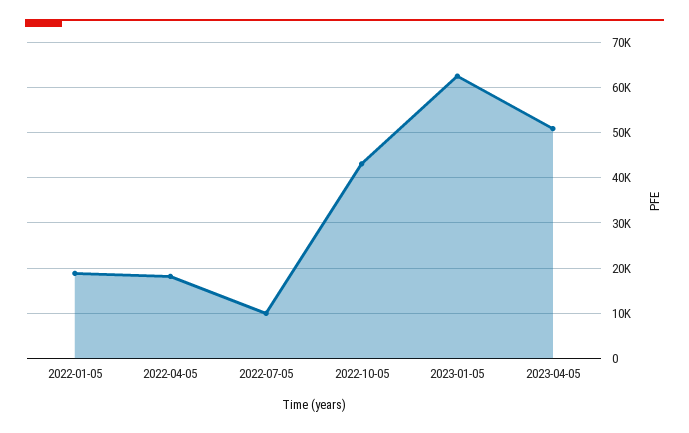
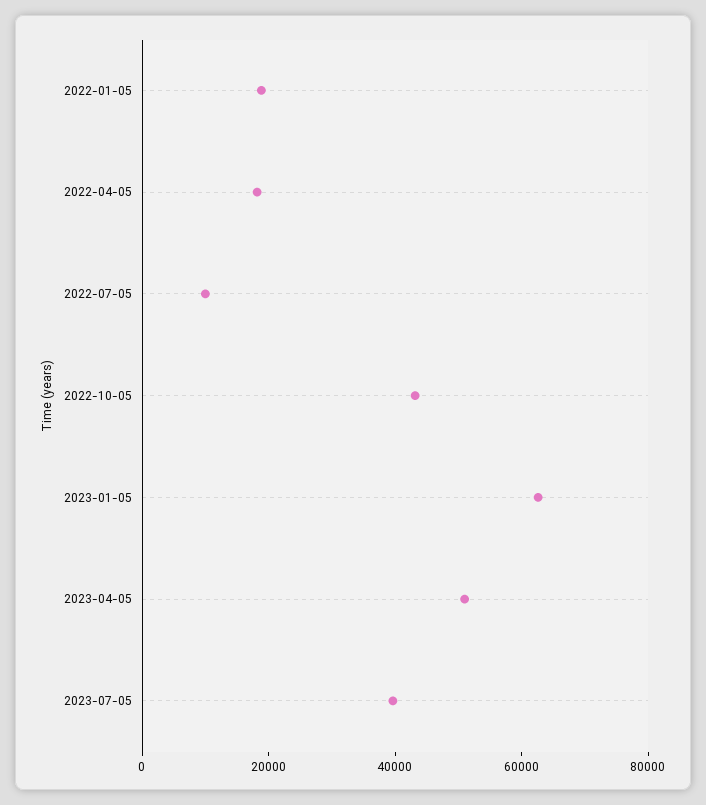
2023-07-05: none -> 40000

